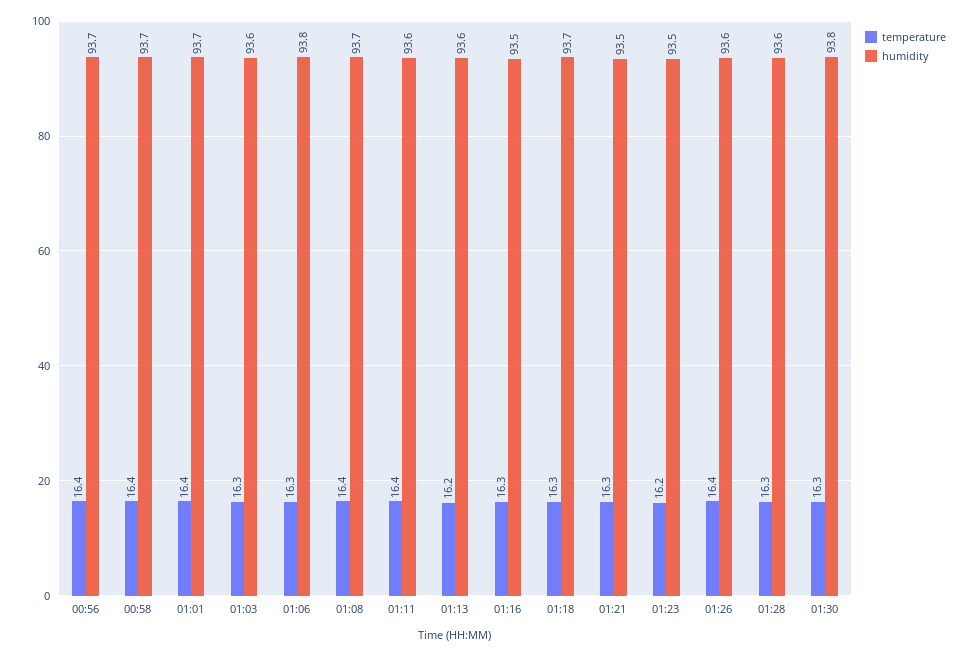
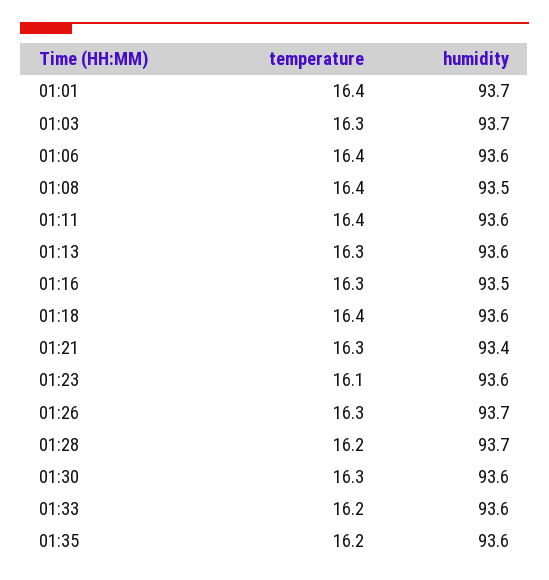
temperature, 00:56: 16.4 -> none
humidity, 00:56: 93.7 -> none
temperature, 00:58: 16.4 -> none
humidity, 00:58: 93.7 -> none
humidity, 01:03: 93.6 -> 93.7
temperature, 01:06: 16.3 -> 16.4
humidity, 01:06: 93.8 -> 93.6
humidity, 01:08: 93.7 -> 93.5
temperature, 01:13: 16.2 -> 16.3
temperature, 01:18: 16.3 -> 16.4
humidity, 01:18: 93.7 -> 93.6
humidity, 01:21: 93.5 -> 93.4
temperature, 01:23: 16.2 -> 16.1
humidity, 01:23: 93.5 -> 93.6
temperature, 01:26: 16.4 -> 16.3
humidity, 01:26: 93.6 -> 93.7
temperature, 01:28: 16.3 -> 16.2
humidity, 01:28: 93.6 -> 93.7
humidity, 01:30: 93.8 -> 93.6
temperature, 01:33: none -> 16.2
humidity, 01:33: none -> 93.6
temperature, 01:35: none -> 16.2
humidity, 01:35: none -> 93.6

